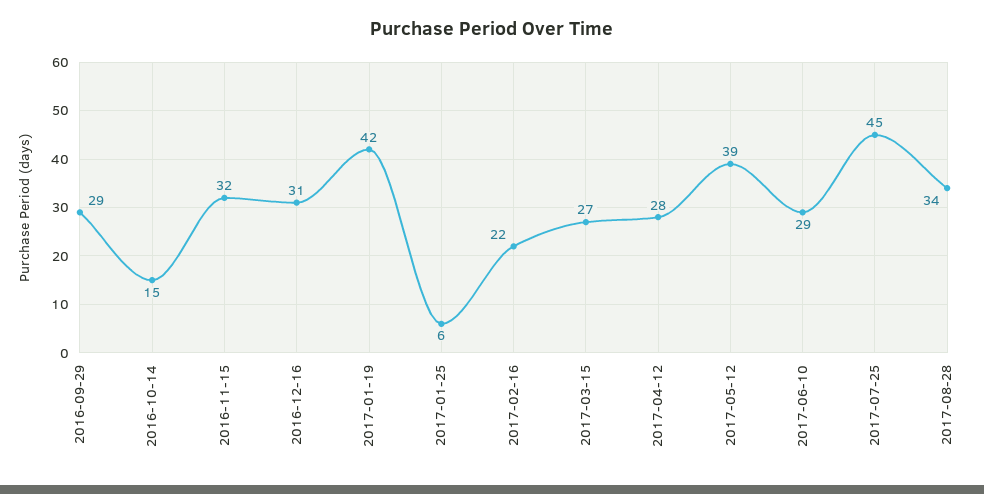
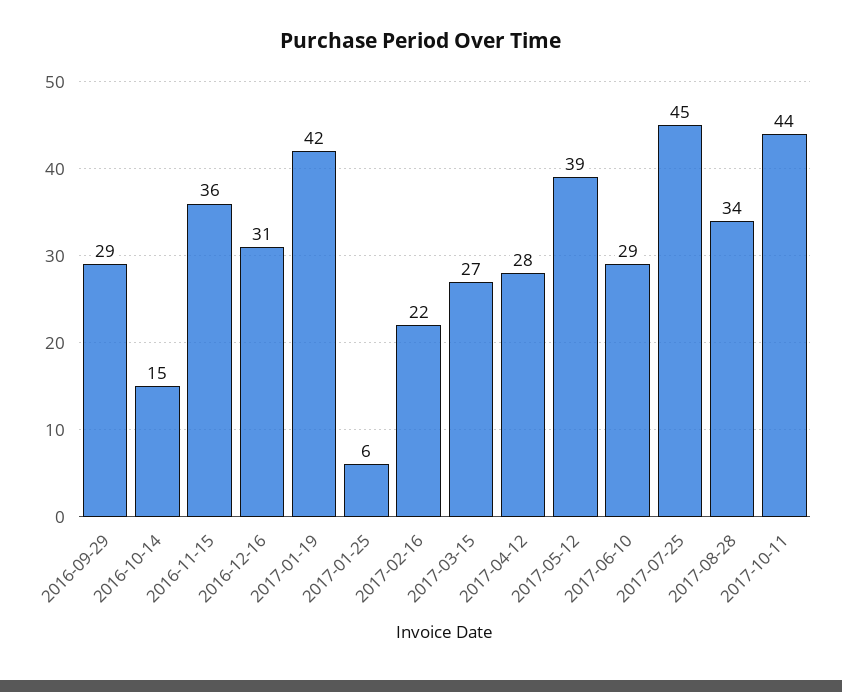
2016-11-15: 32 -> 36
2017-10-11: none -> 44

